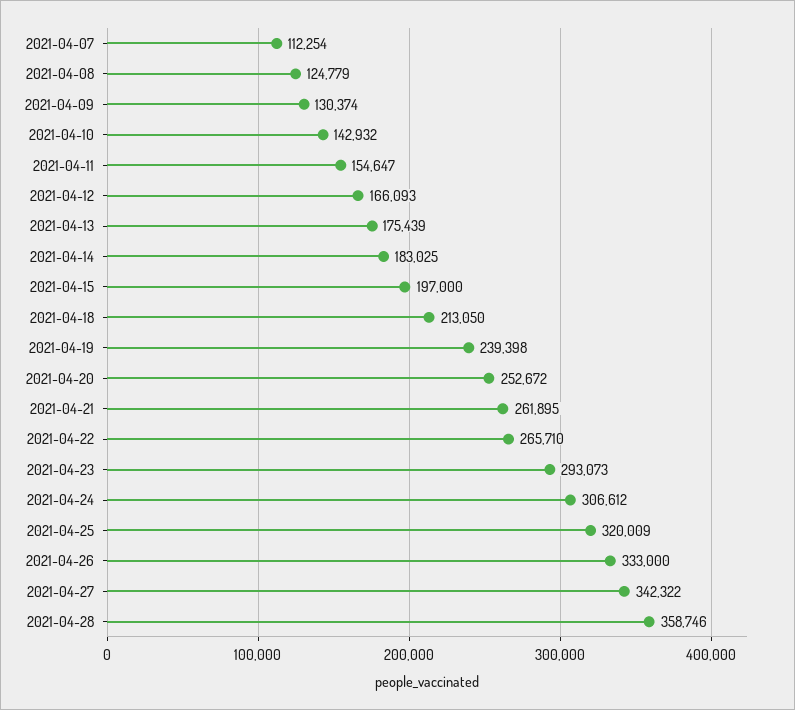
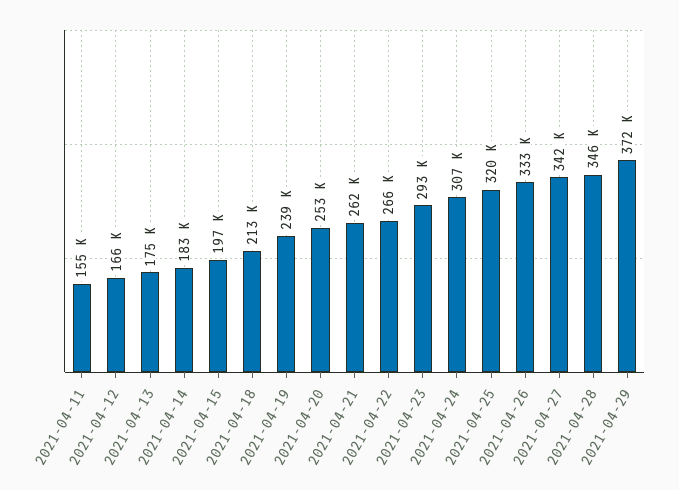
2021-04-07: 112254 -> none
2021-04-08: 124779 -> none
2021-04-09: 130374 -> none
2021-04-10: 142932 -> none
2021-04-28: 358746 -> 346000
2021-04-29: none -> 372000

